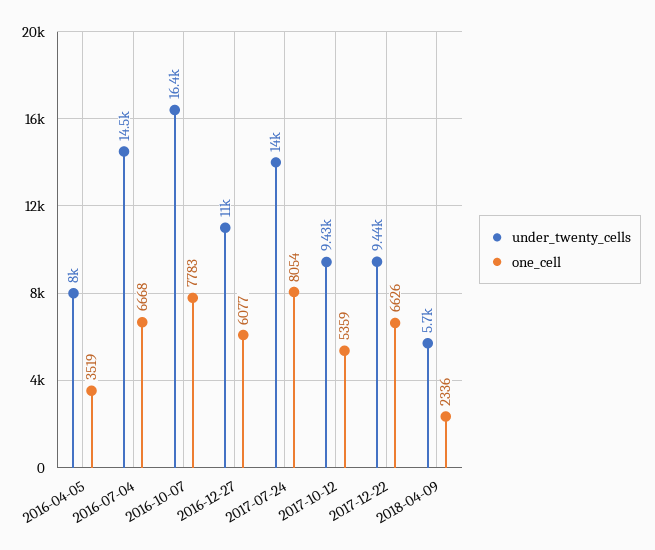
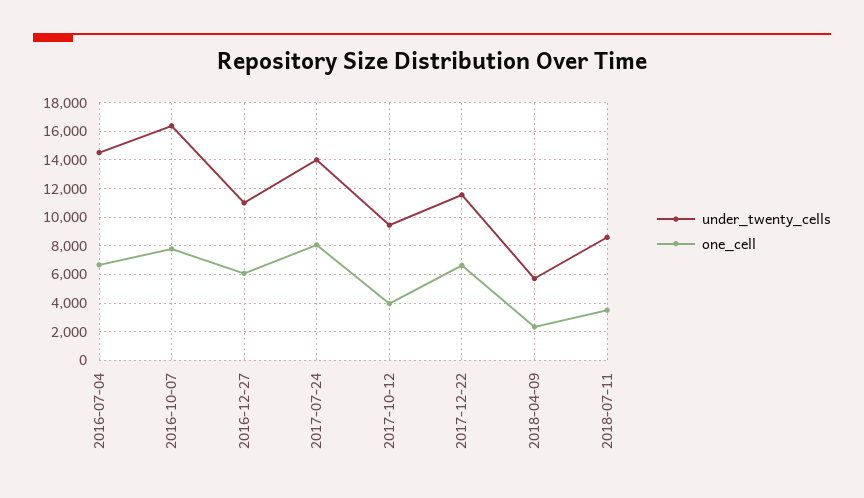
under_twenty_cells, 2016-04-05: 8000 -> none
one_cell, 2016-04-05: 3519 -> none
one_cell, 2017-10-12: 5359 -> 4000
under_twenty_cells, 2017-12-22: 9440 -> 11500
under_twenty_cells, 2018-07-11: none -> 8500
one_cell, 2018-07-11: none -> 3500

